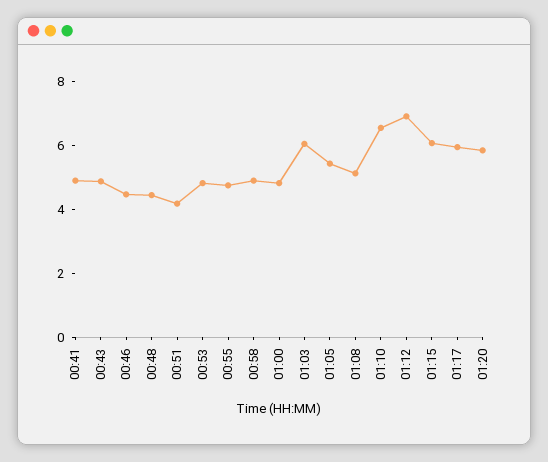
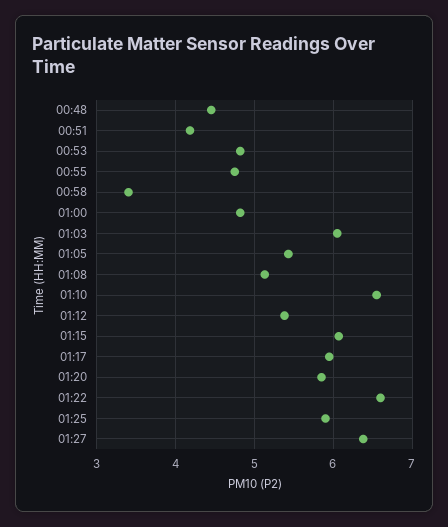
00:41: 5 -> none
00:43: 5 -> none
00:46: 4.5 -> none
00:58: 5 -> 3.4
01:12: 7 -> 5.4
01:22: none -> 6.6
01:25: none -> 5.9
01:27: none -> 6.4

